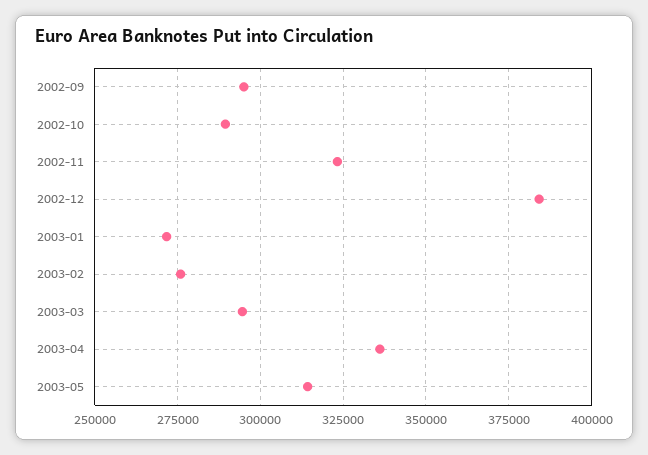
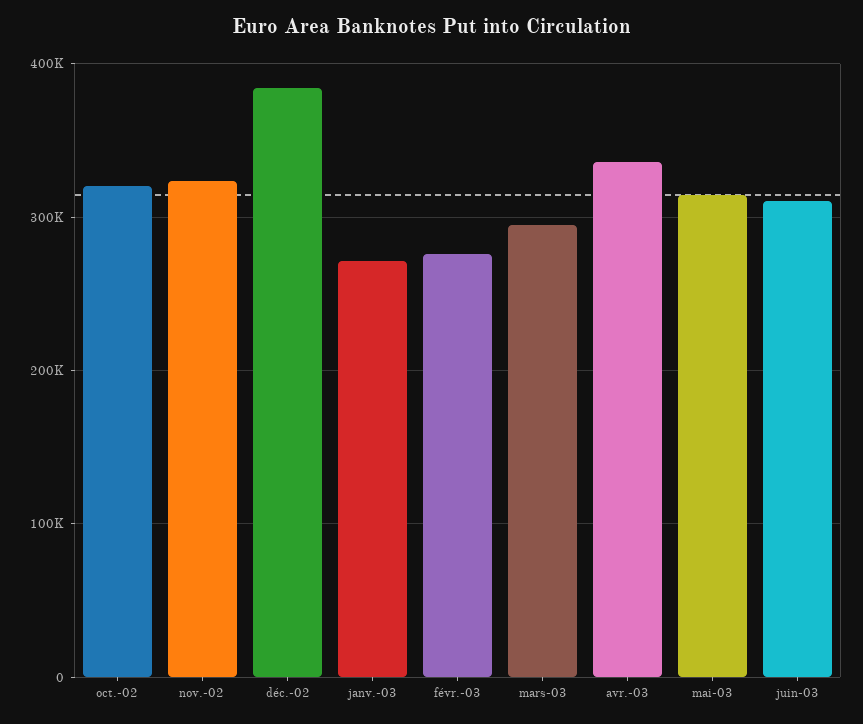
2002-09: 295000 -> none
2002-10: 290000 -> 320000
juin-03: none -> 310000

